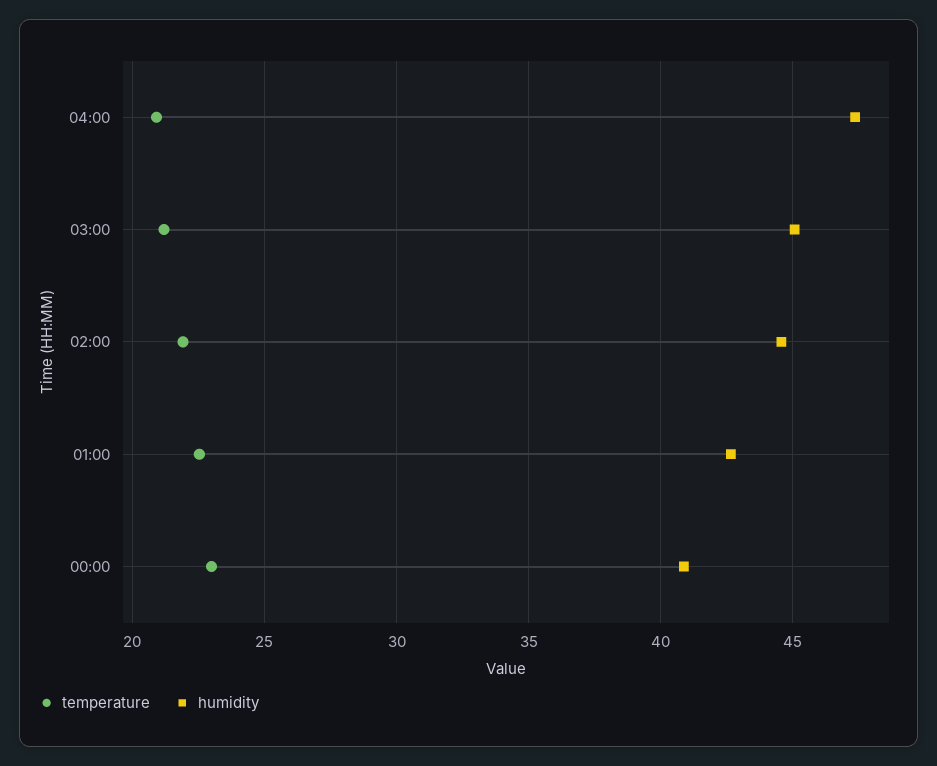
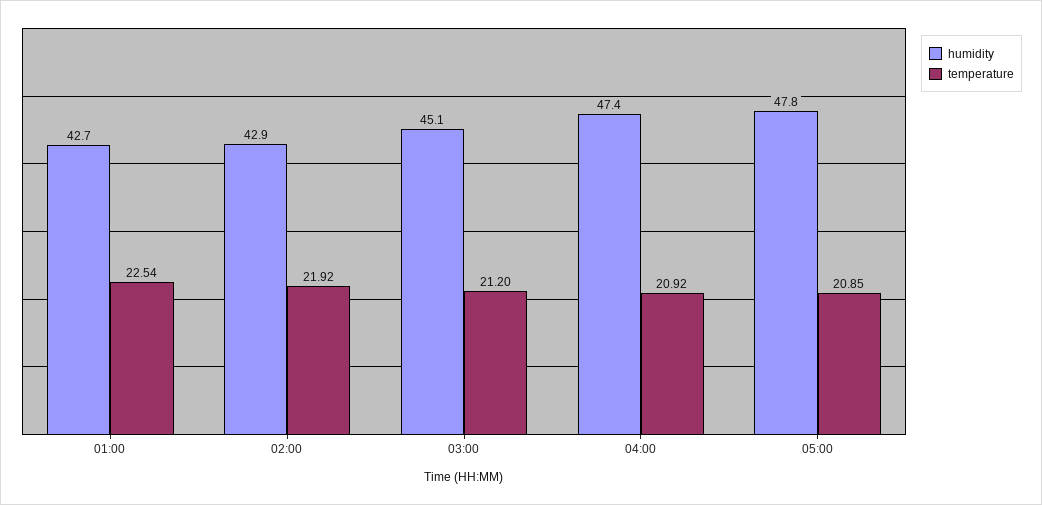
humidity, 02:00: 44.5 -> 42.9
temperature, 00:00: 23 -> none
humidity, 00:00: 41 -> none
humidity, 05:00: none -> 47.8
temperature, 05:00: none -> 20.85

